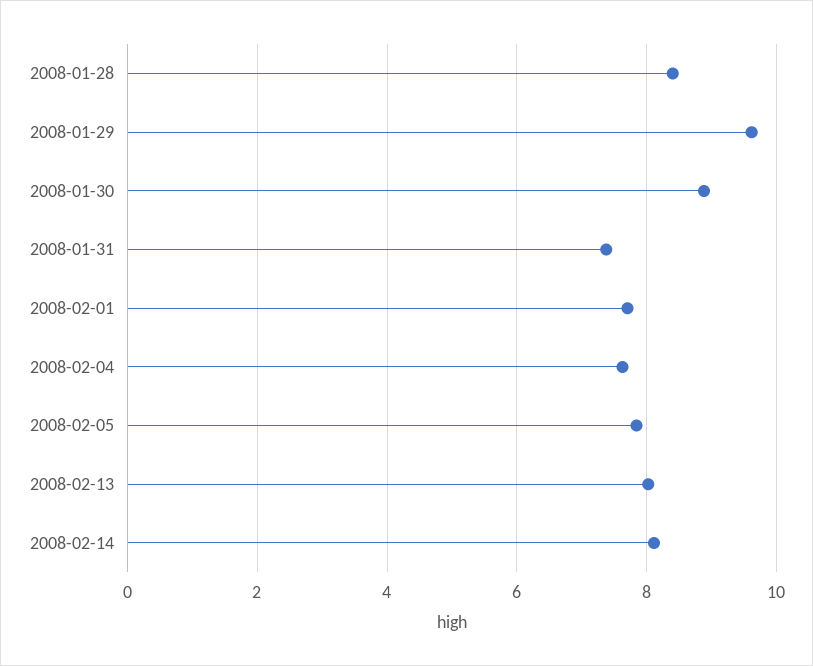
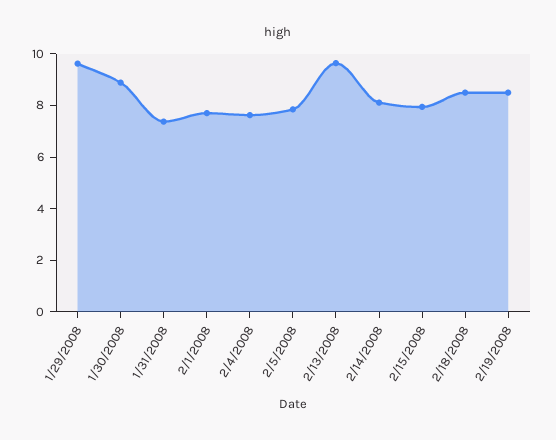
2008-01-28: 8.4 -> none
2008-02-13: 8 -> 9.5
2/15/2008: none -> 8
2/18/2008: none -> 8.5
2/19/2008: none -> 8.5

